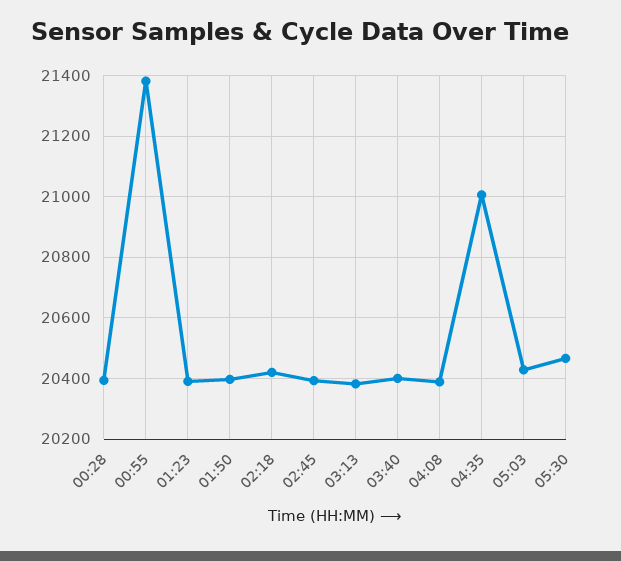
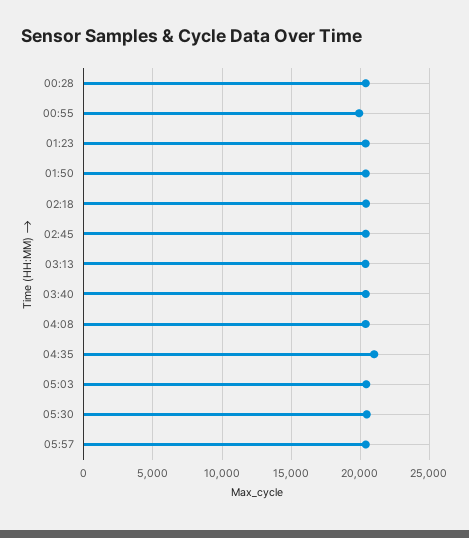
00:55: 21380 -> 20000
05:57: none -> 20500

